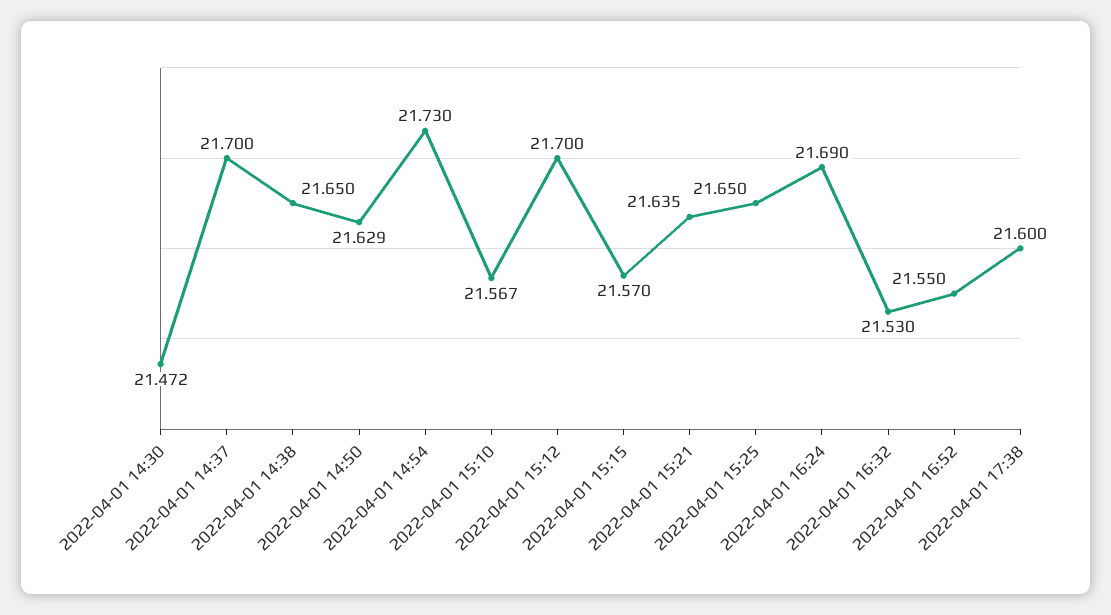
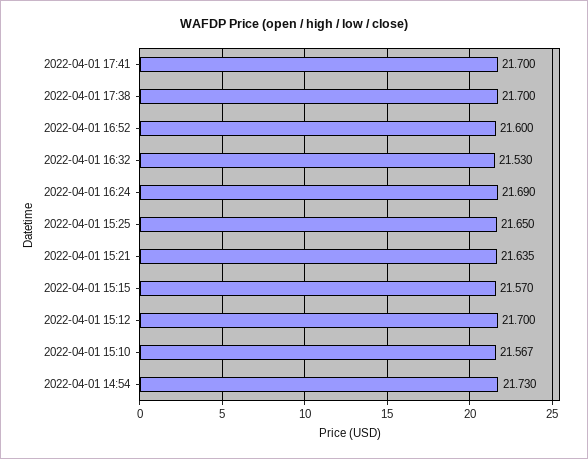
2022-04-01 14:30: 21.472 -> none
2022-04-01 14:37: 21.7 -> none
2022-04-01 14:38: 21.65 -> none
2022-04-01 14:50: 21.629 -> none
2022-04-01 16:52: 21.55 -> 21.6
2022-04-01 17:38: 21.6 -> 21.7
2022-04-01 17:41: none -> 21.7

